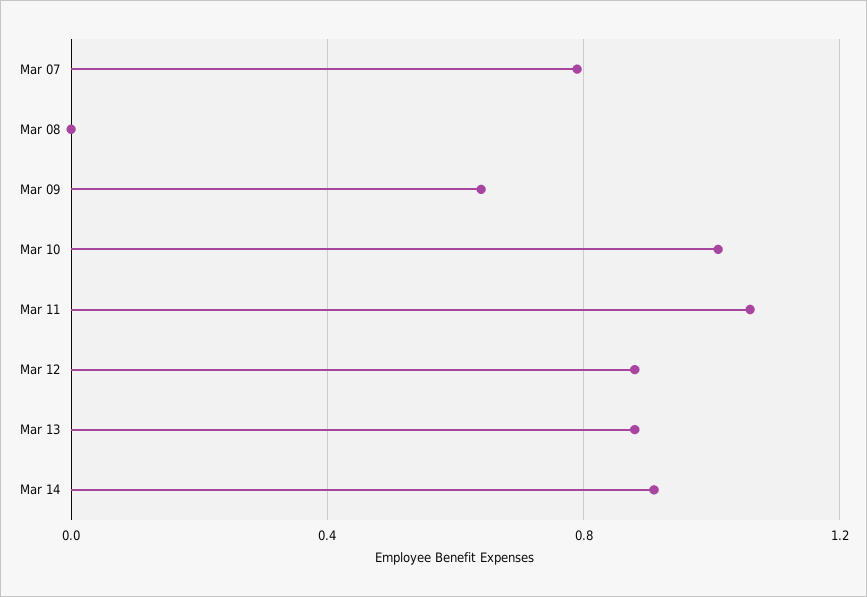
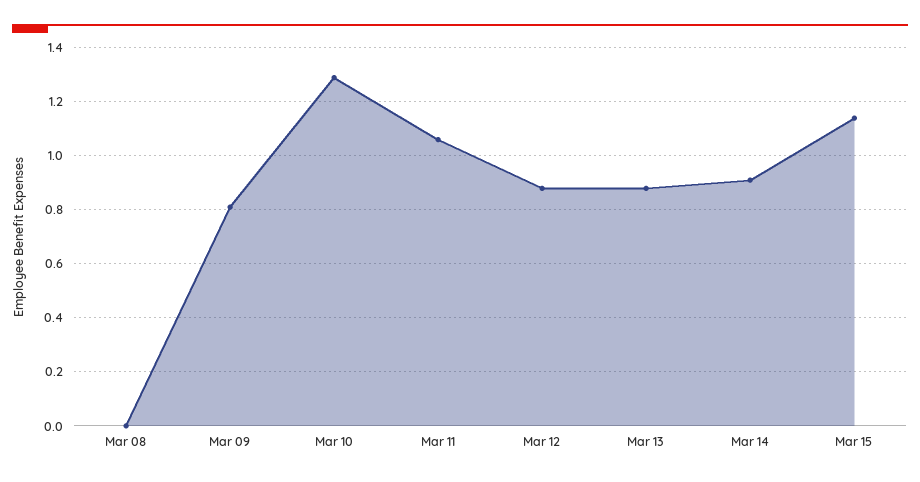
Mar 07: 0.8 -> none
Mar 09: 0.65 -> 0.8
Mar 10: 1 -> 1.3
Mar 15: none -> 1.15

